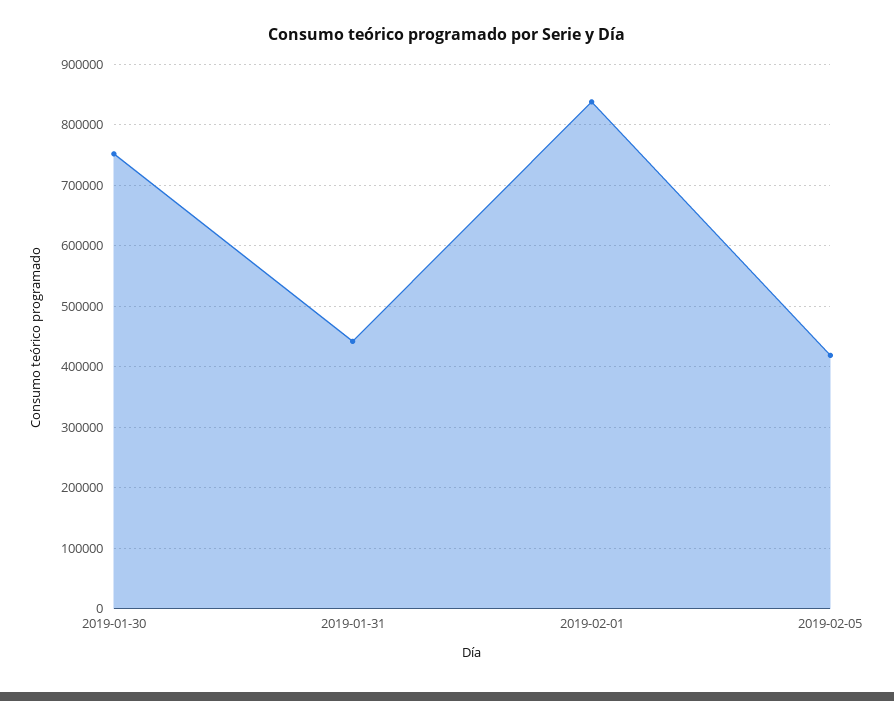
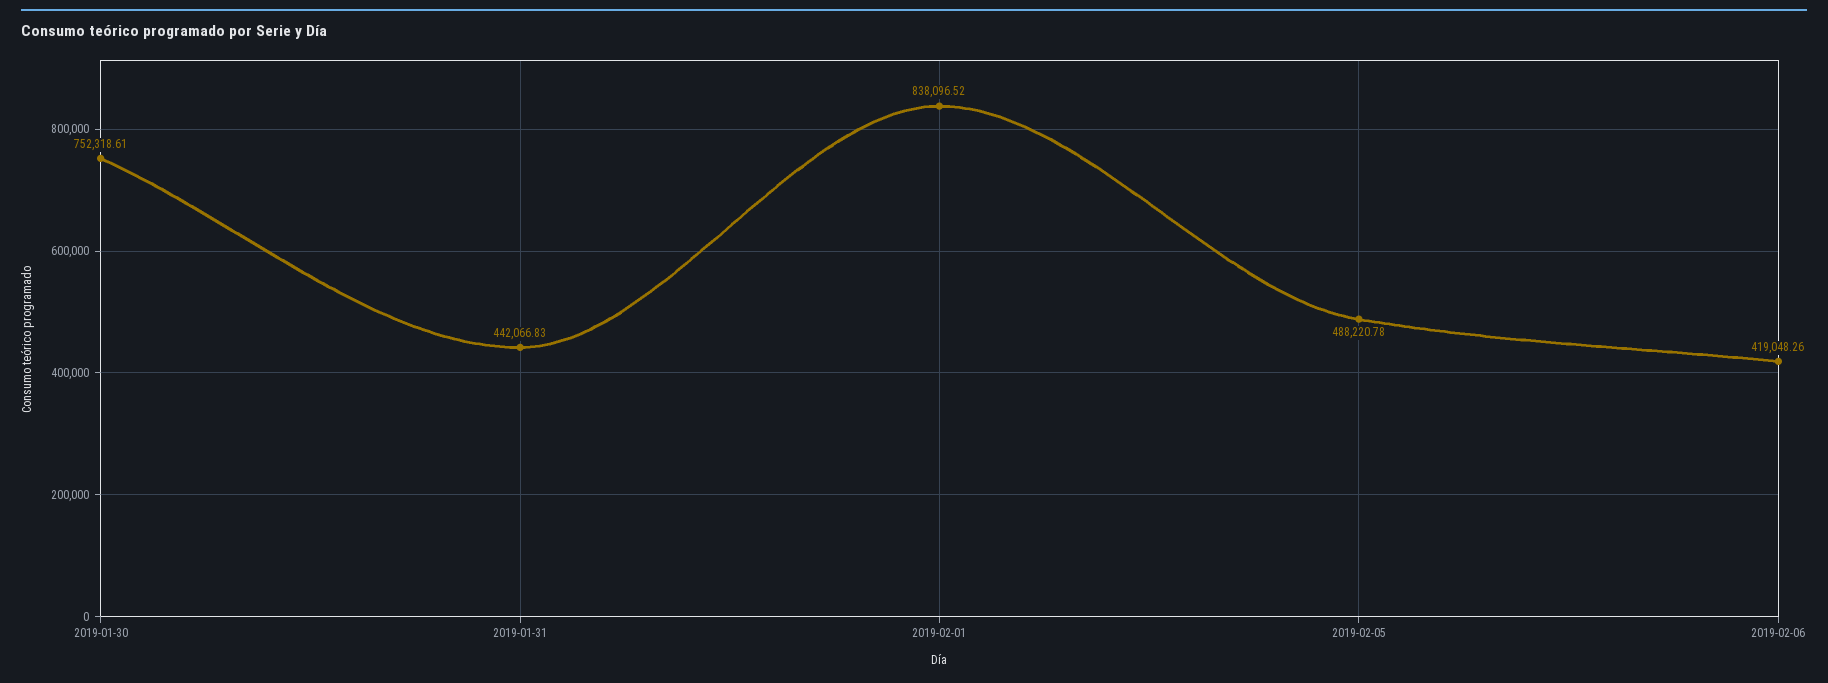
2019-02-05: 420000 -> 488220.78
2019-02-06: none -> 419048.26

